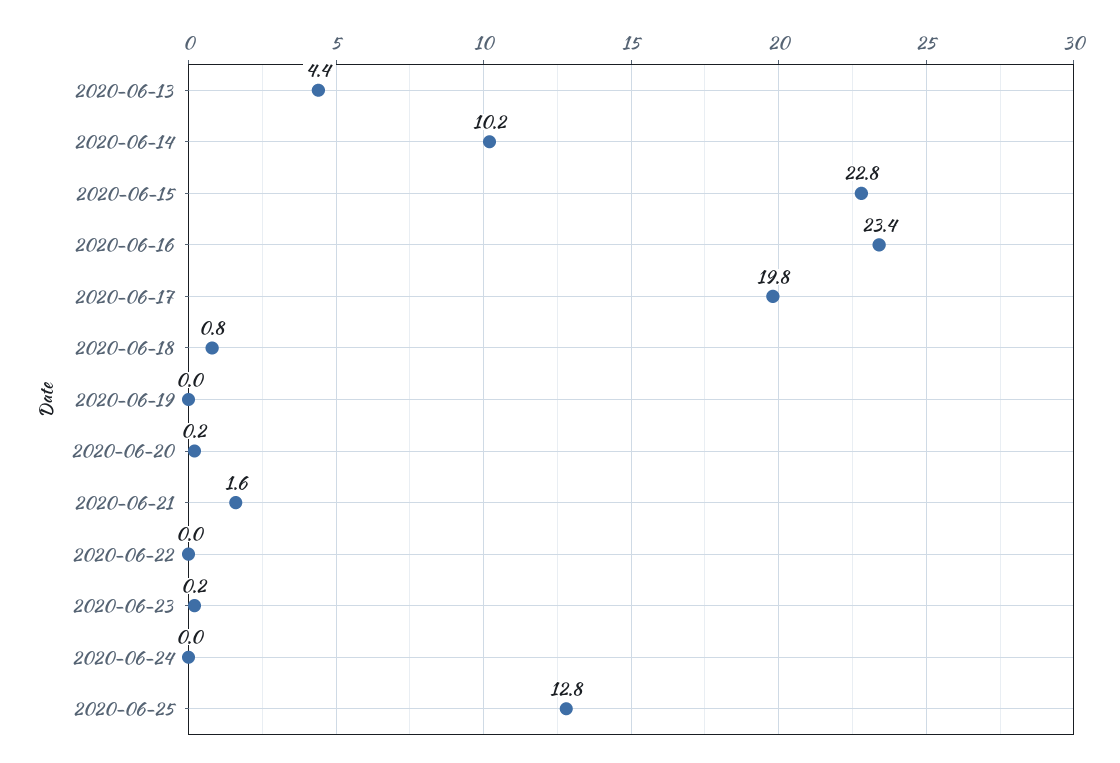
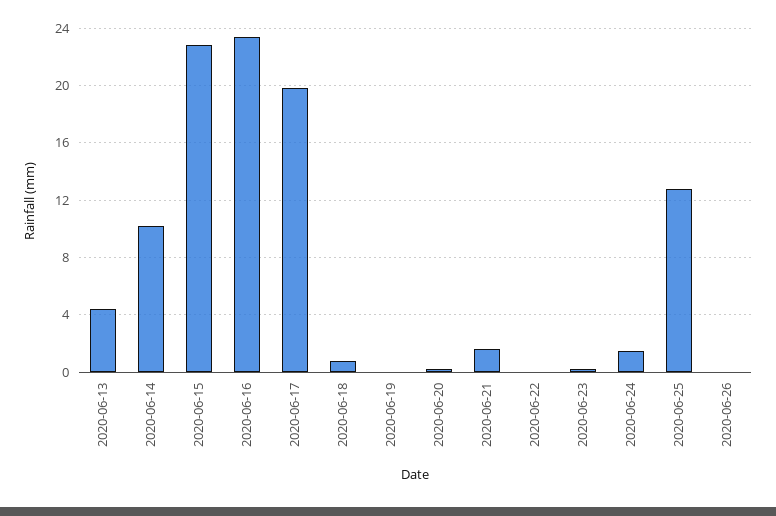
2020-06-24: 0 -> 1.5
2020-06-26: none -> 0

